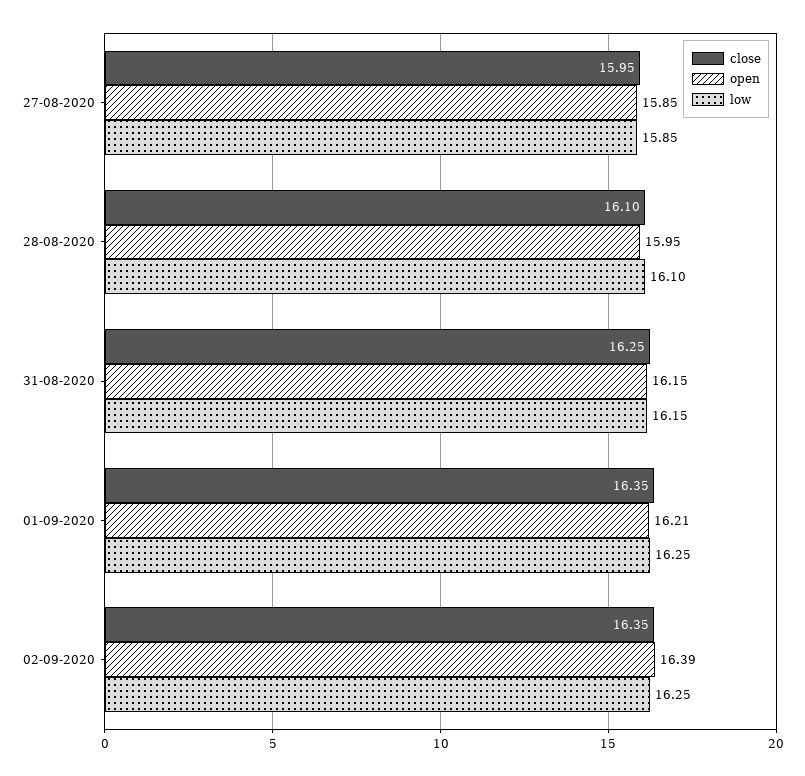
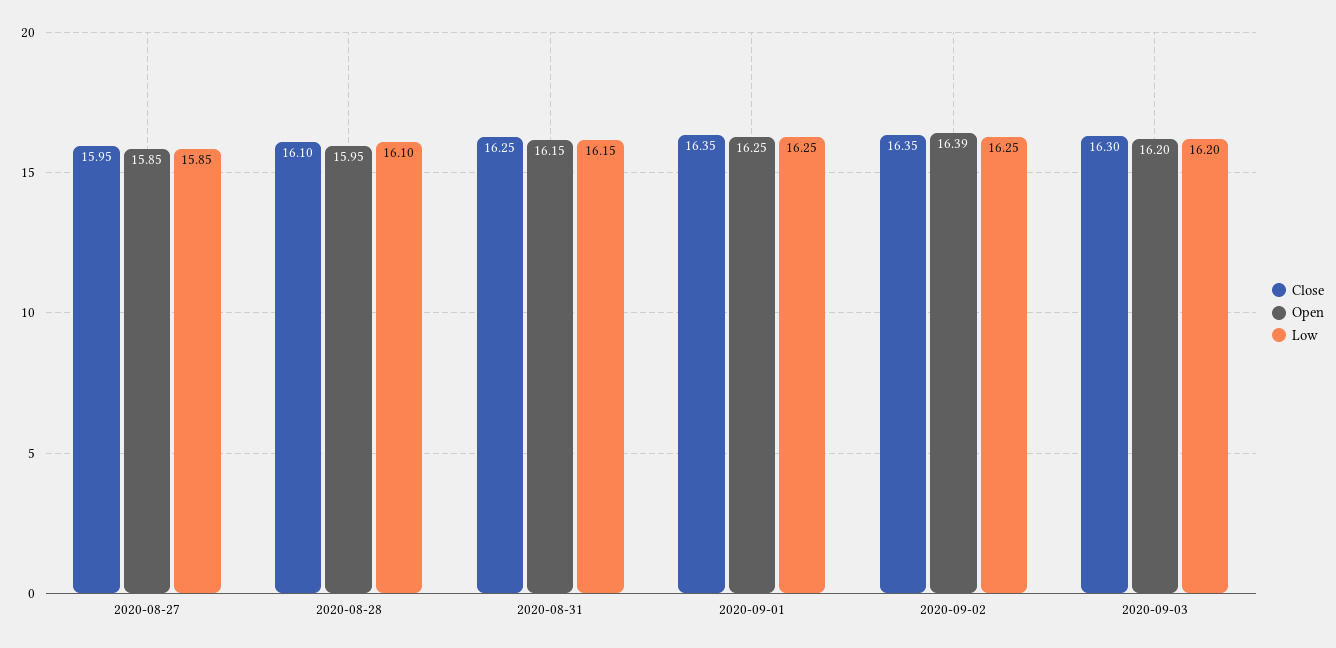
open, 01-09-2020: 16.21 -> 16.25
close, 2020-09-03: none -> 16.3
open, 2020-09-03: none -> 16.2
low, 2020-09-03: none -> 16.2

